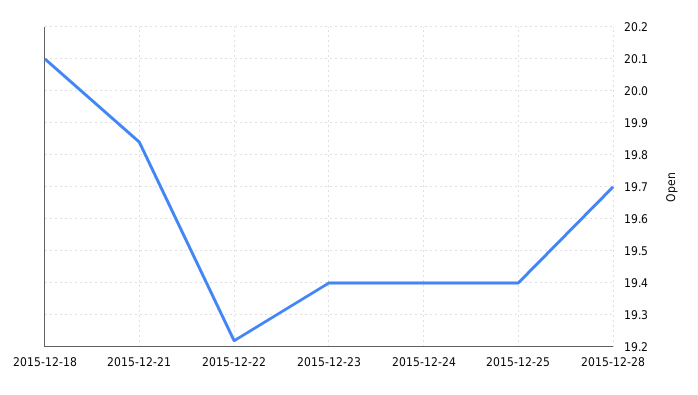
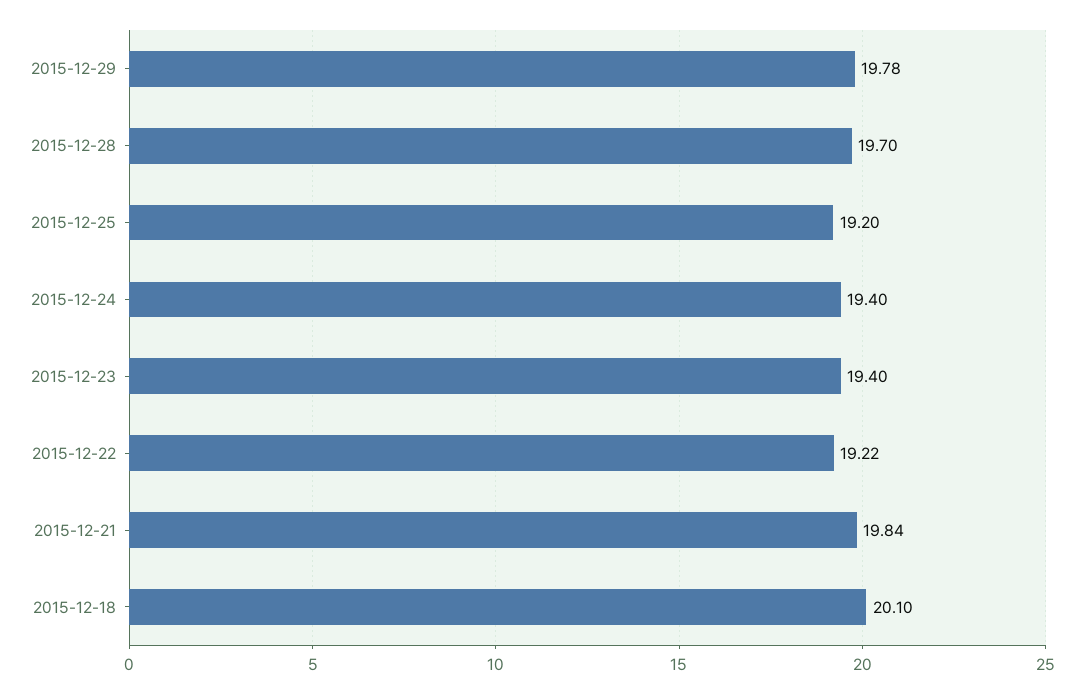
2015-12-25: 19.4 -> 19.2
2015-12-29: none -> 19.78

